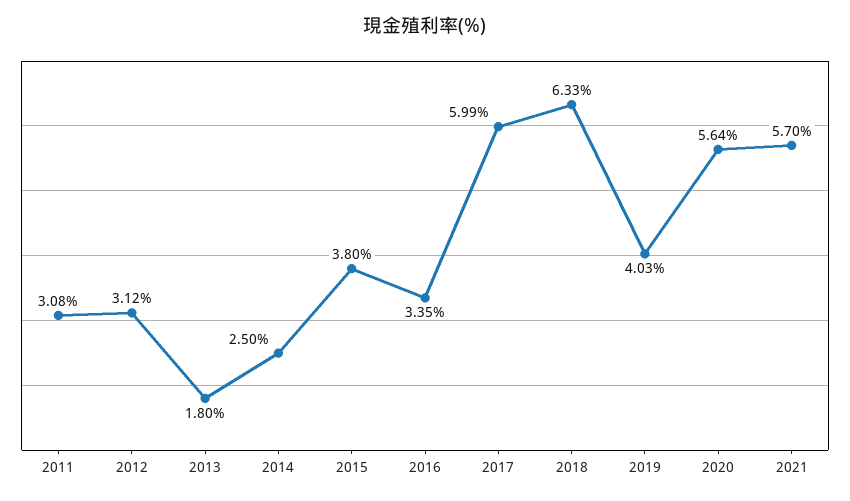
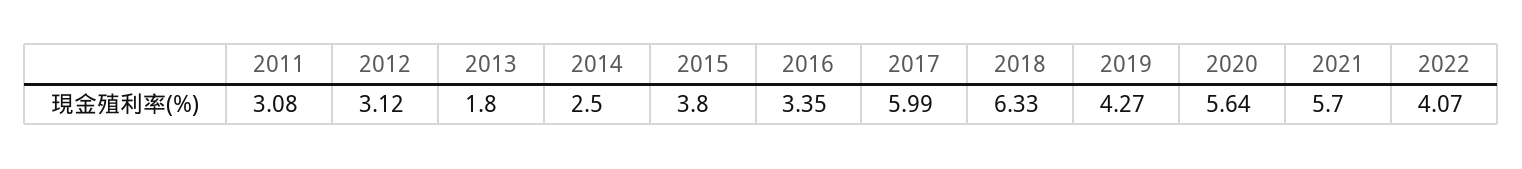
2019: 4.03 -> 4.27
2022: none -> 4.07

